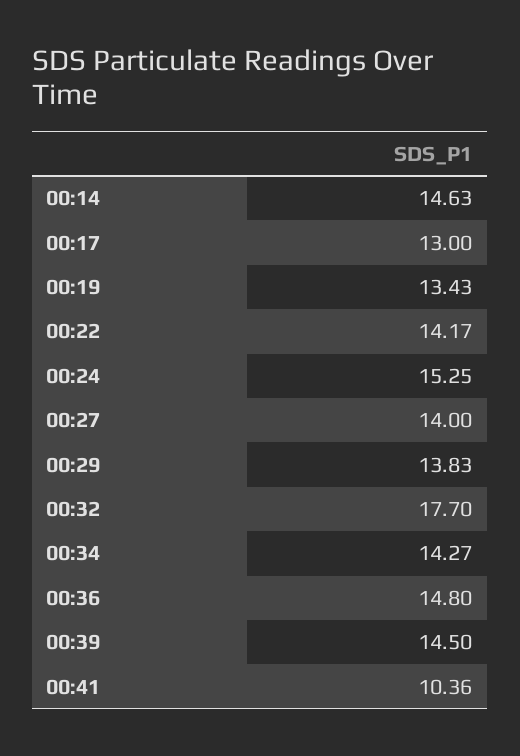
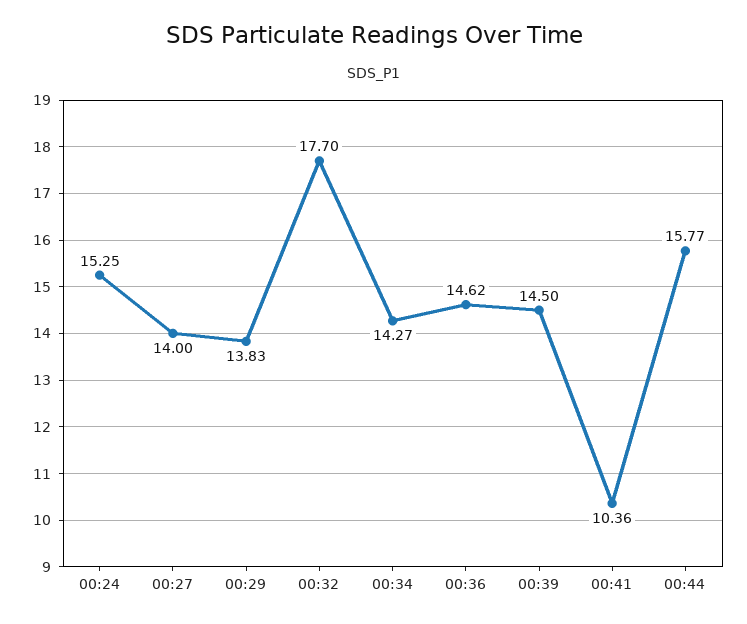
00:14: 14.63 -> none
00:17: 13 -> none
00:19: 13.43 -> none
00:22: 14.17 -> none
00:36: 14.8 -> 14.62
00:44: none -> 15.77

